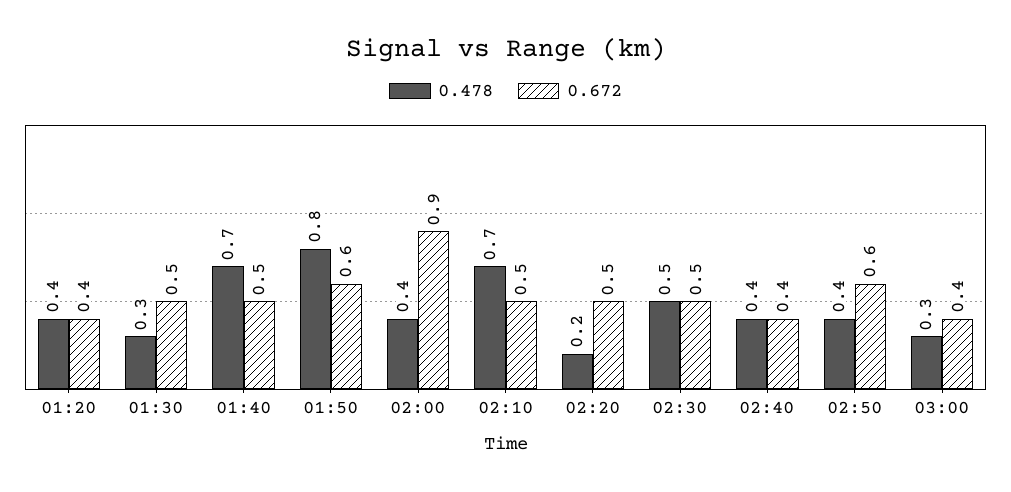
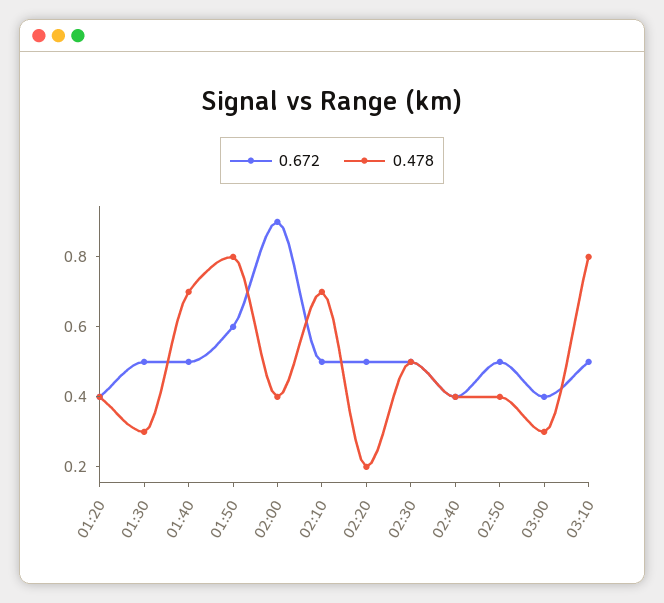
0.672, 02:50: 0.6 -> 0.5
0.672, 03:10: none -> 0.5
0.478, 03:10: none -> 0.8

